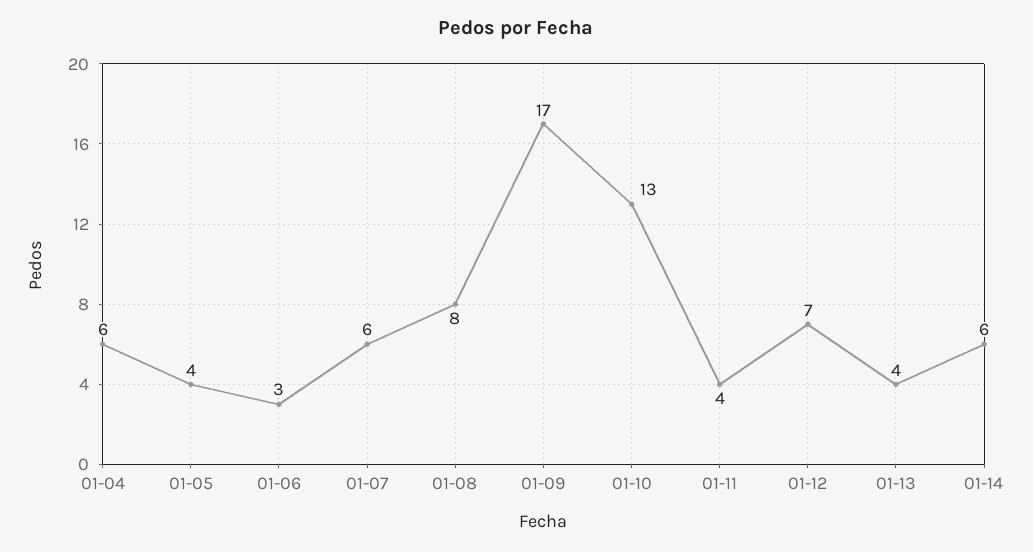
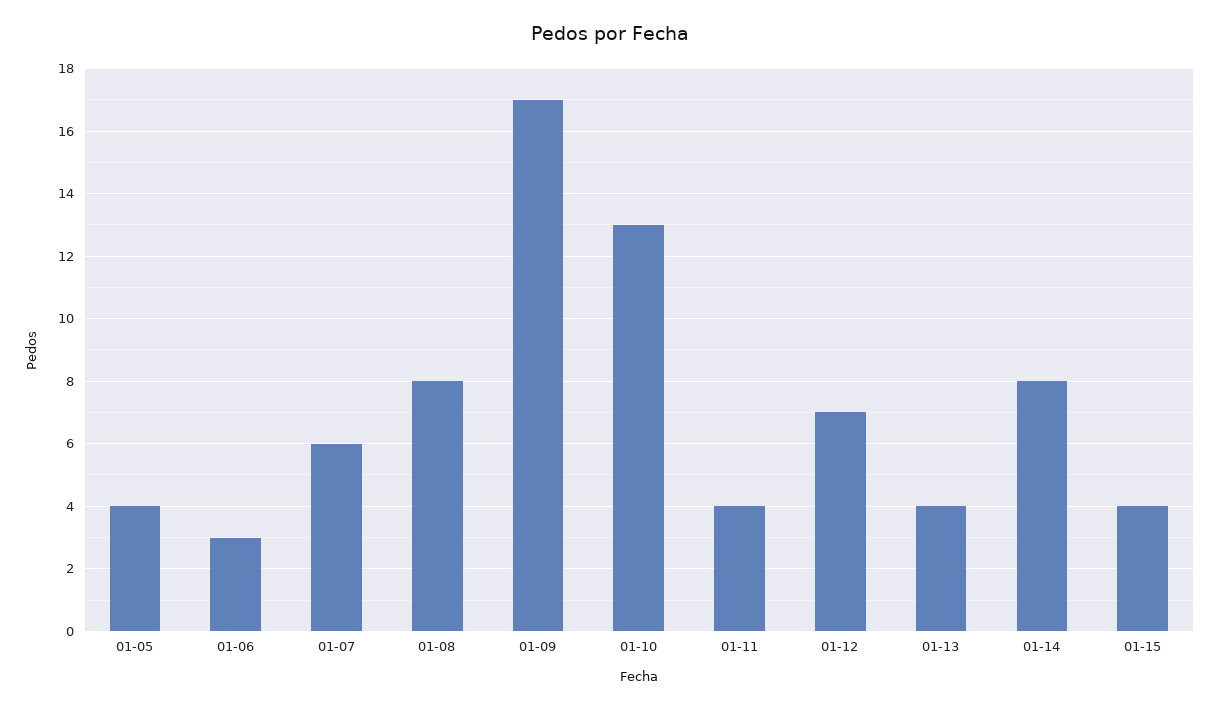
01-04: 6 -> none
01-14: 6 -> 8
01-15: none -> 4

